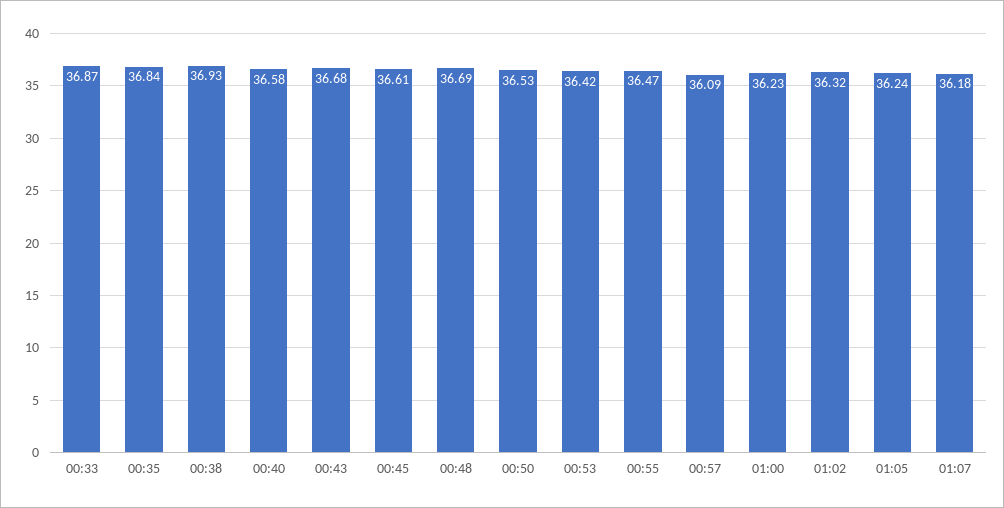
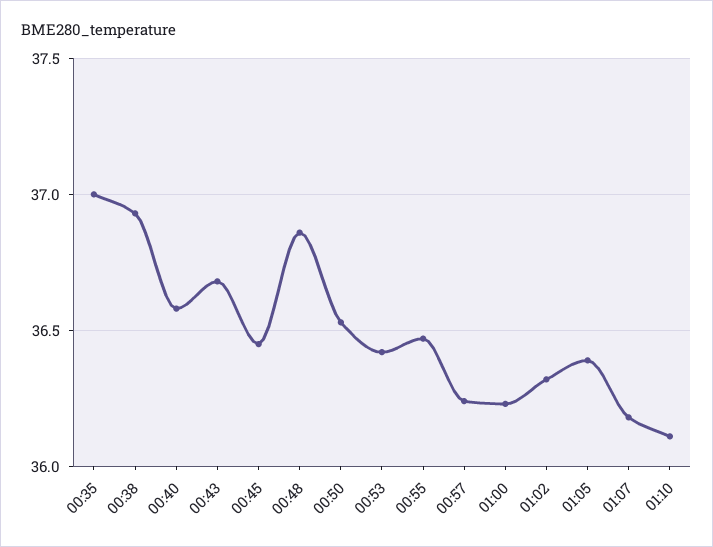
00:33: 36.87 -> none
00:35: 36.84 -> 37
00:45: 36.61 -> 36.45
00:48: 36.69 -> 36.85
00:57: 36.09 -> 36.25
01:05: 36.24 -> 36.4
01:10: none -> 36.1

